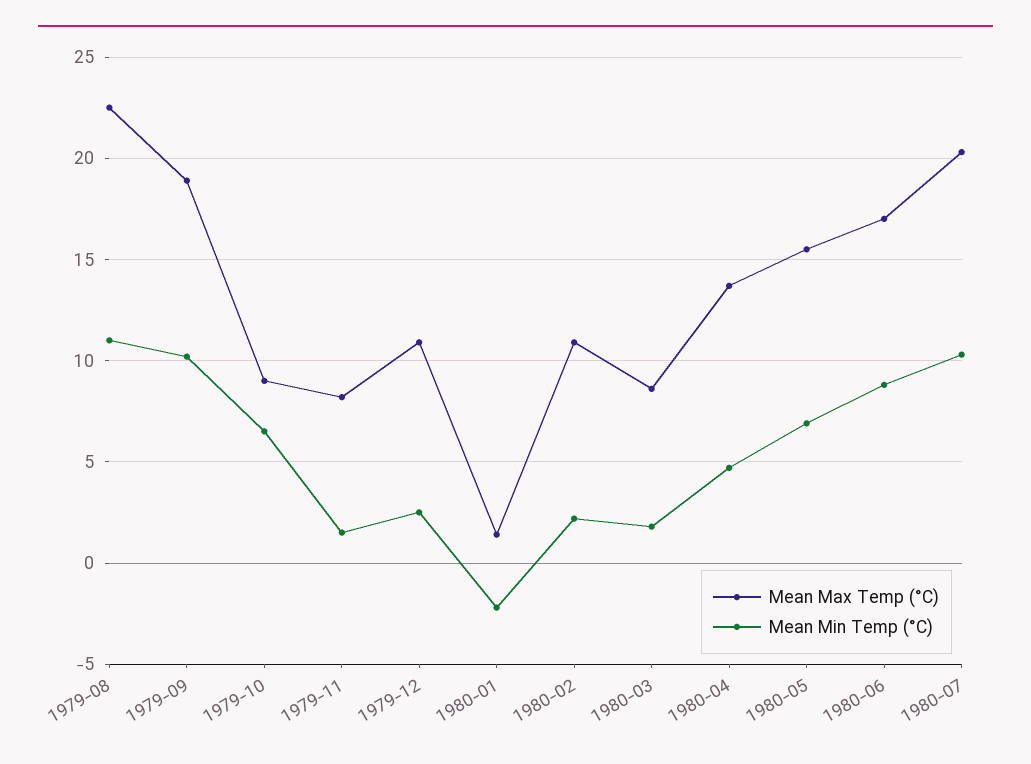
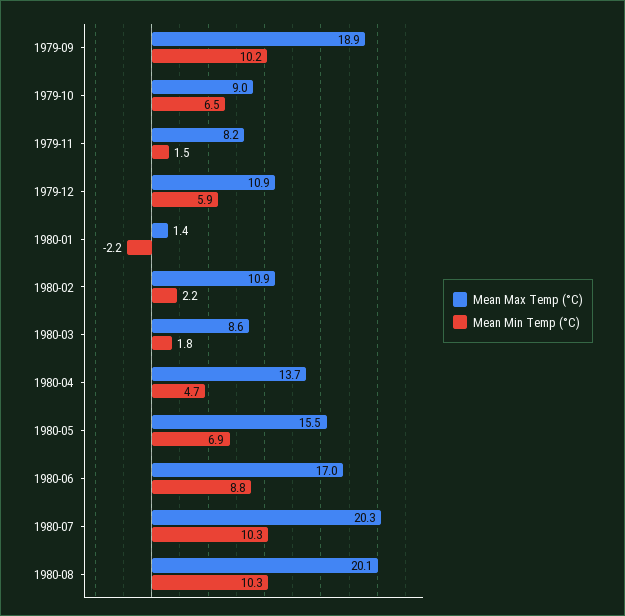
Mean Max Temp (°C), 1979-08: 22.5 -> none
Mean Min Temp (°C), 1979-08: 11 -> none
Mean Min Temp (°C), 1979-12: 2.5 -> 5.9
Mean Max Temp (°C), 1980-08: none -> 20.1
Mean Min Temp (°C), 1980-08: none -> 10.3

